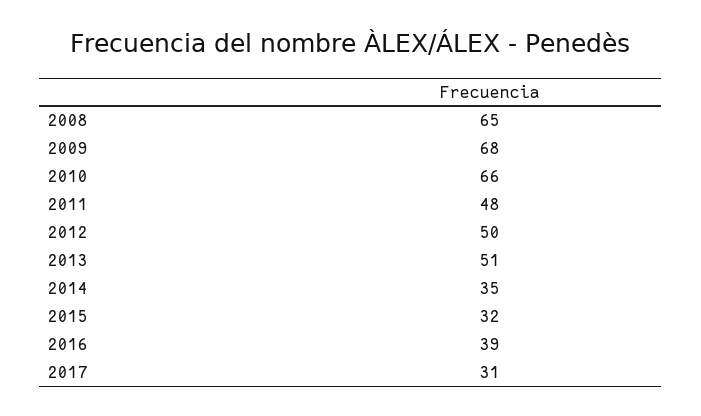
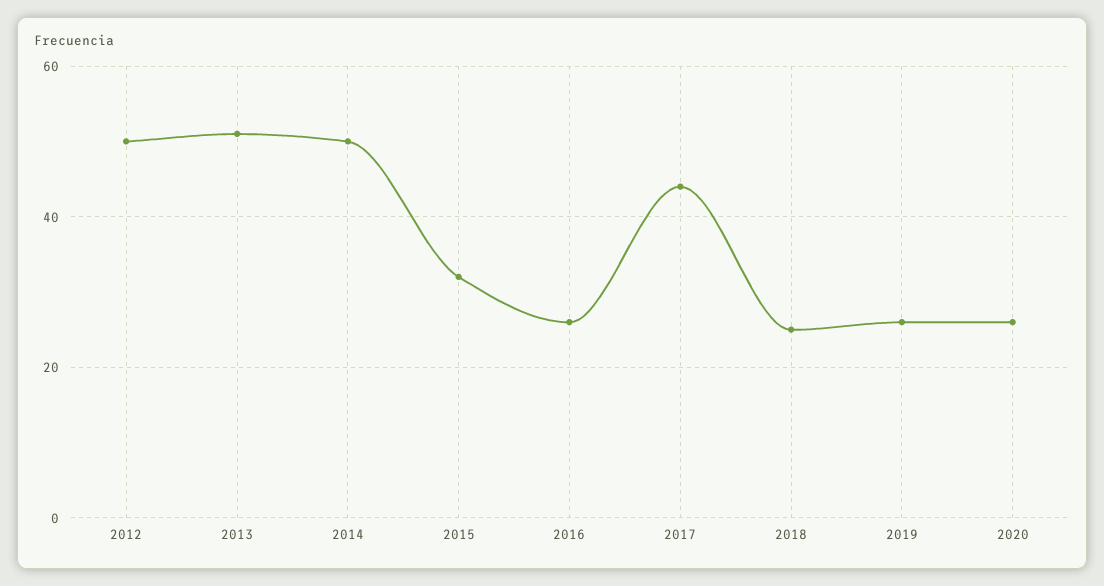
2008: 65 -> none
2009: 68 -> none
2010: 66 -> none
2011: 48 -> none
2014: 35 -> 50
2016: 39 -> 25
2017: 31 -> 45
2018: none -> 25
2019: none -> 25
2020: none -> 25

